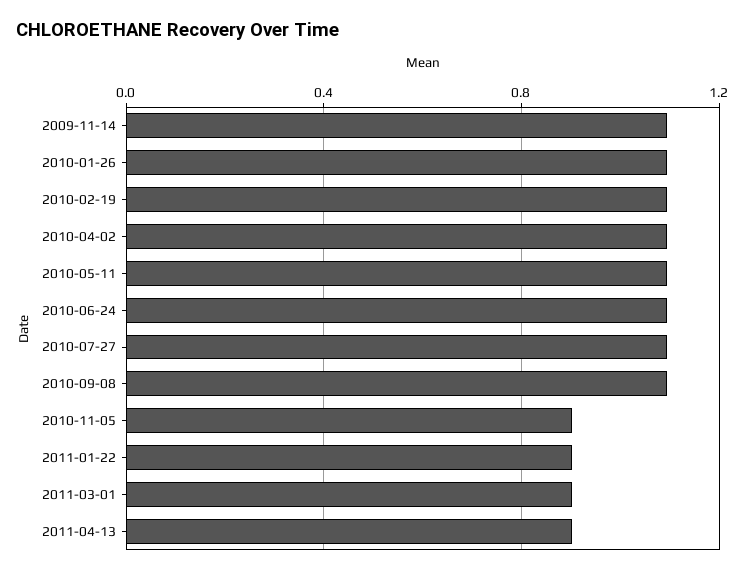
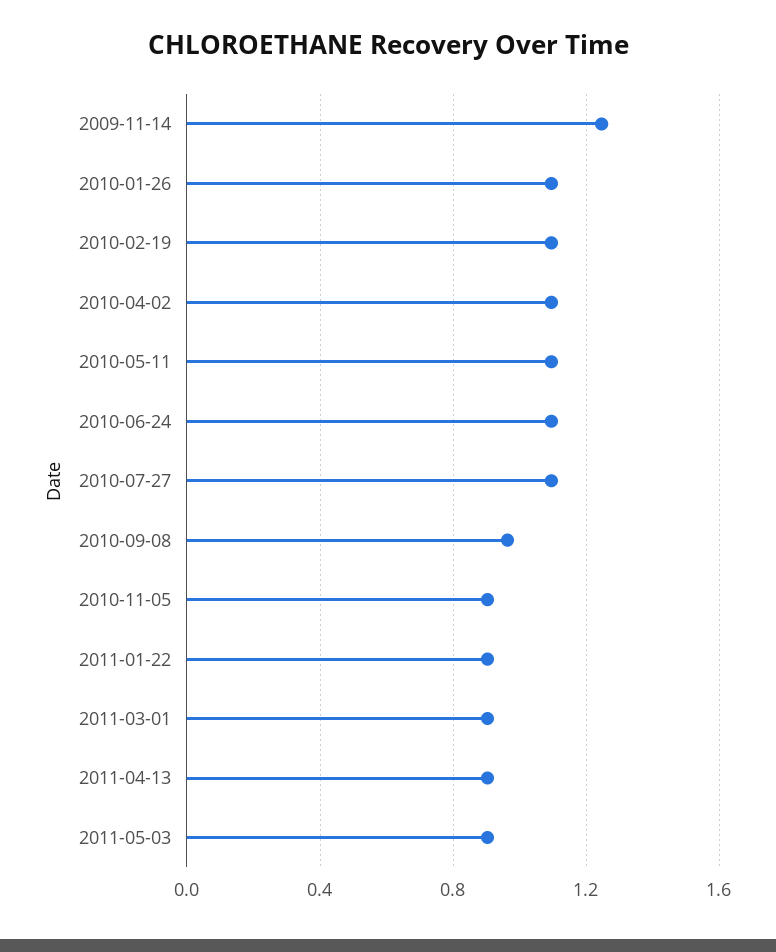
2009-11-14: 1.1 -> 1.25
2010-09-08: 1.1 -> 0.95
2011-05-03: none -> 0.9

